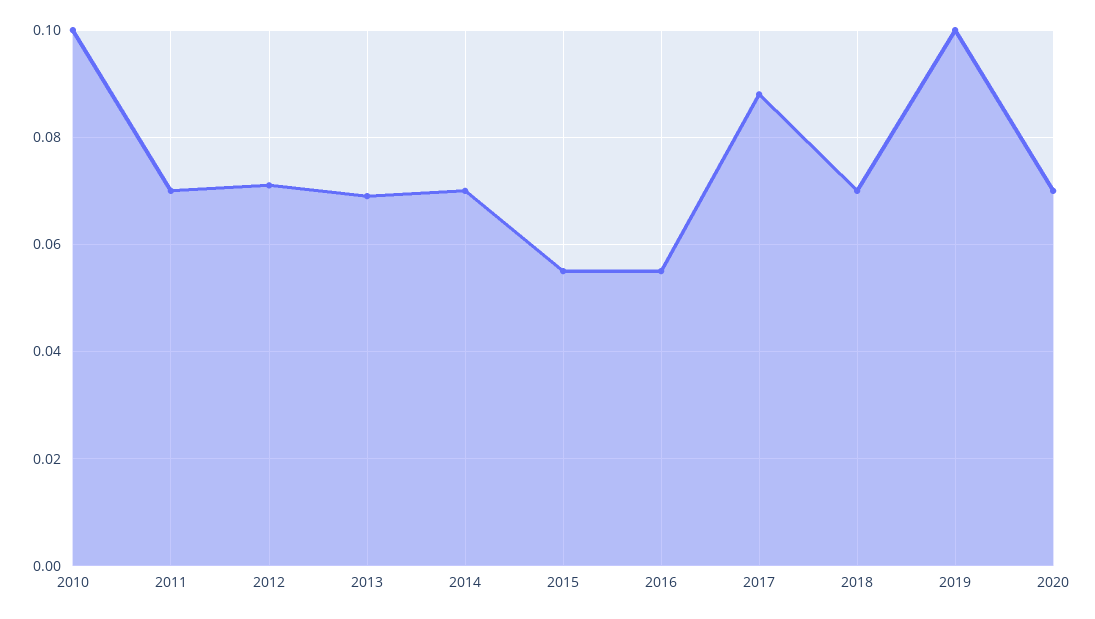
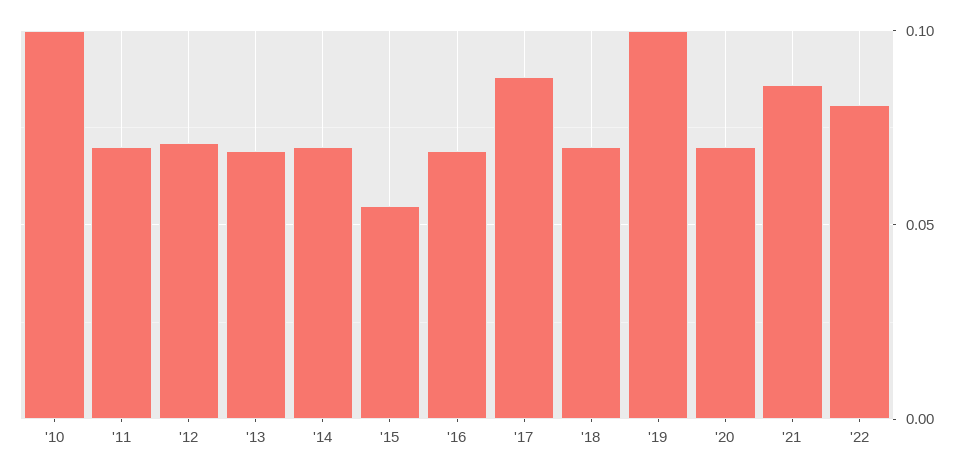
2016: 0.055 -> 0.07
'21: none -> 0.085
'22: none -> 0.08

